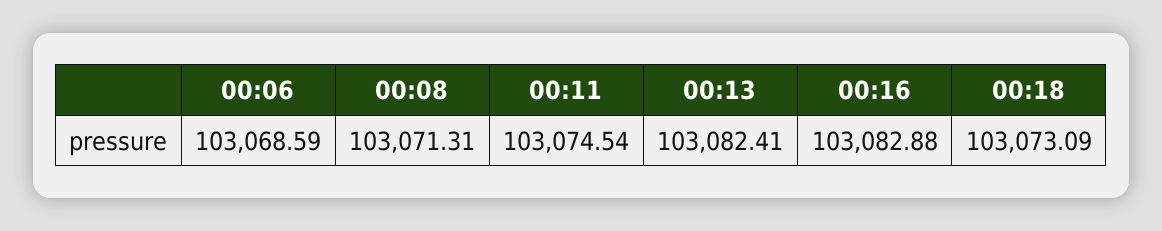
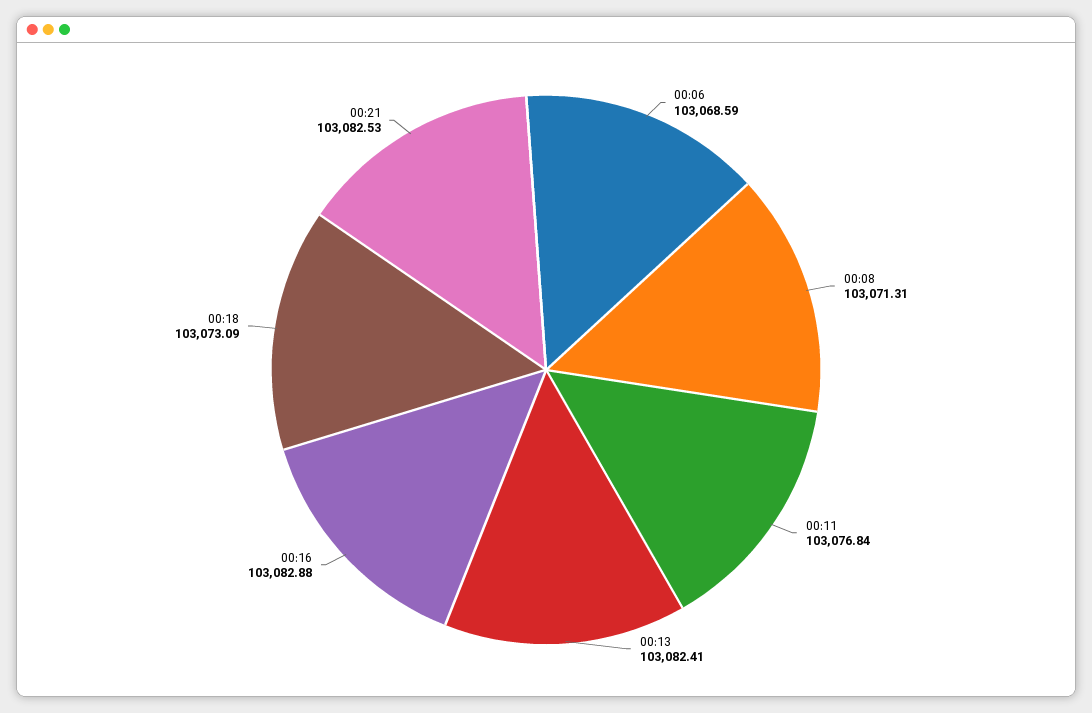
00:11: 103074.54 -> 103076.84
00:21: none -> 103082.53

